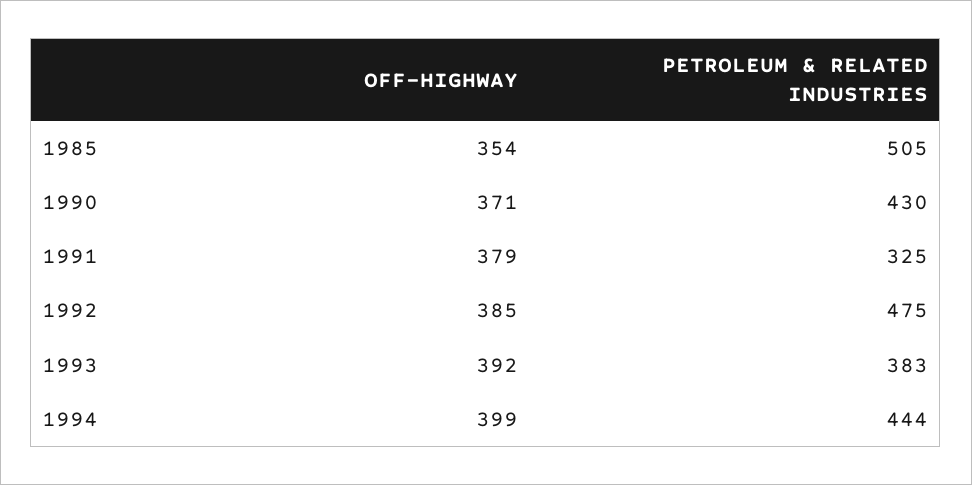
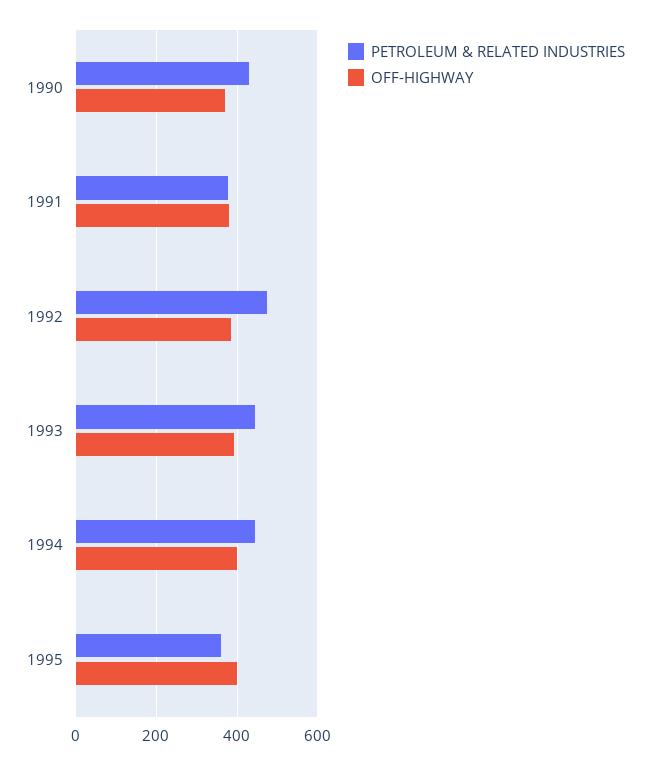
OFF-HIGHWAY, 1985: 354 -> none
PETROLEUM & RELATED INDUSTRIES, 1985: 505 -> none
PETROLEUM & RELATED INDUSTRIES, 1991: 325 -> 380
PETROLEUM & RELATED INDUSTRIES, 1993: 383 -> 440
PETROLEUM & RELATED INDUSTRIES, 1995: none -> 360
OFF-HIGHWAY, 1995: none -> 400

